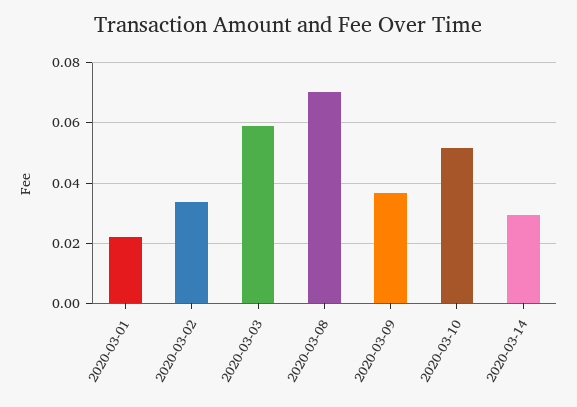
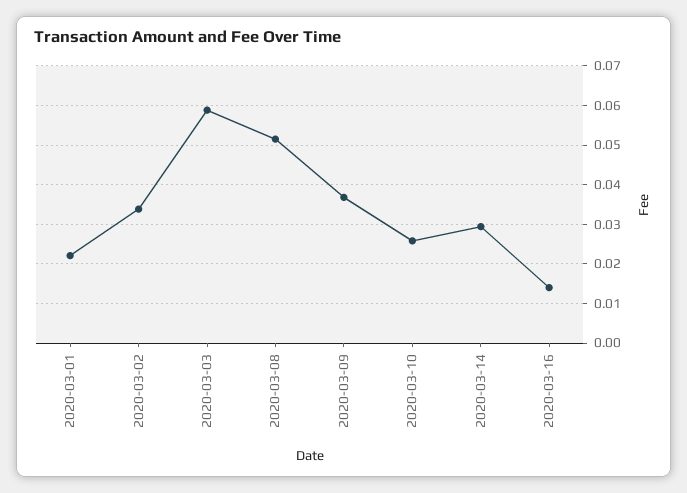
2020-03-08: 0.07 -> 0.052
2020-03-10: 0.052 -> 0.026
2020-03-16: none -> 0.014

